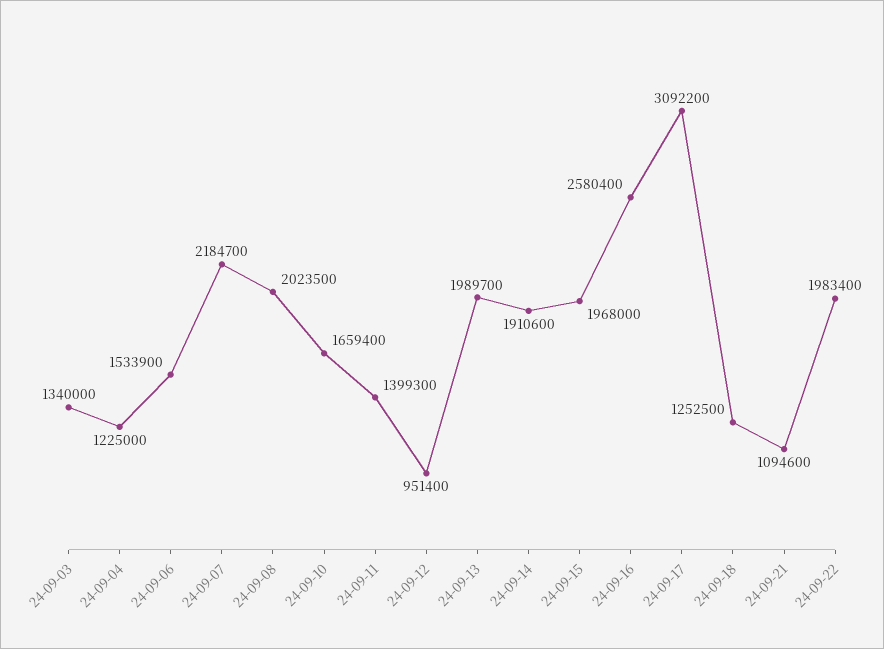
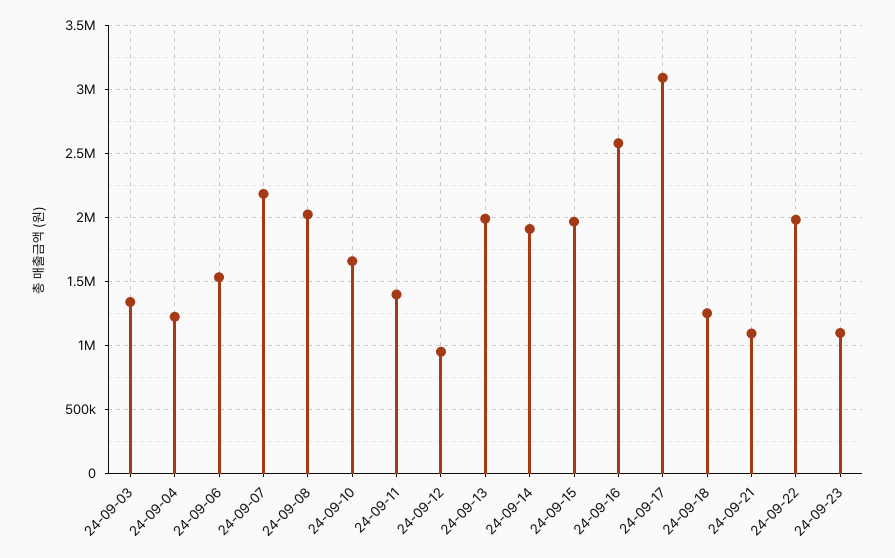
24-09-23: none -> 1100000

